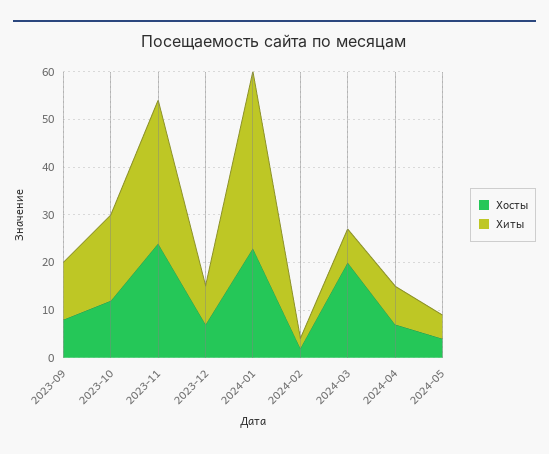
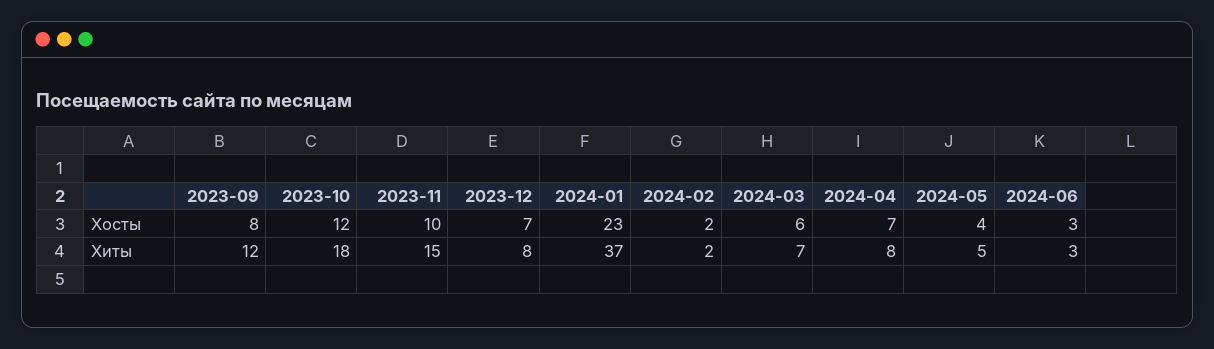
Хосты, 2023-11: 25 -> 10
Хиты, 2023-11: 30 -> 15
Хосты, 2024-03: 20 -> 6
Хосты, 2024-06: none -> 3
Хиты, 2024-06: none -> 3

